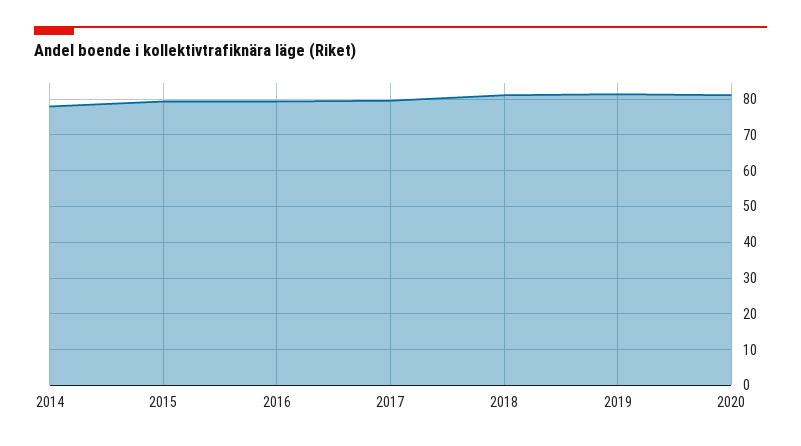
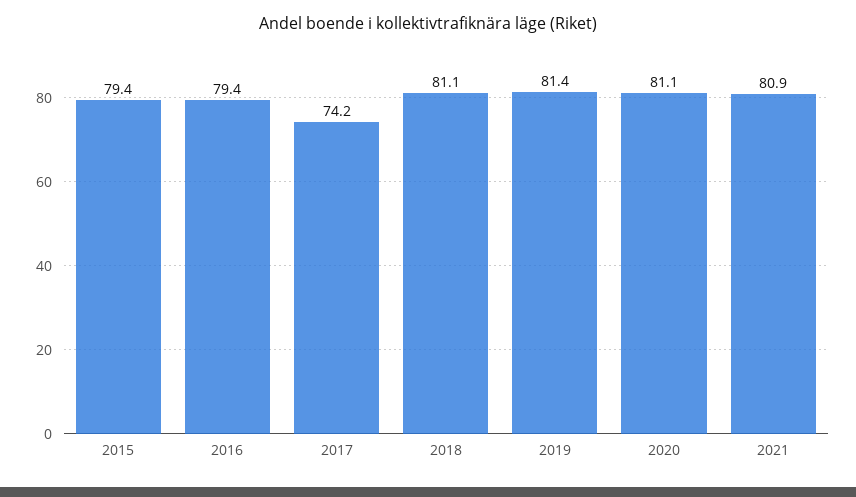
2014: 78 -> none
2017: 80 -> 74.2
2021: none -> 80.9

